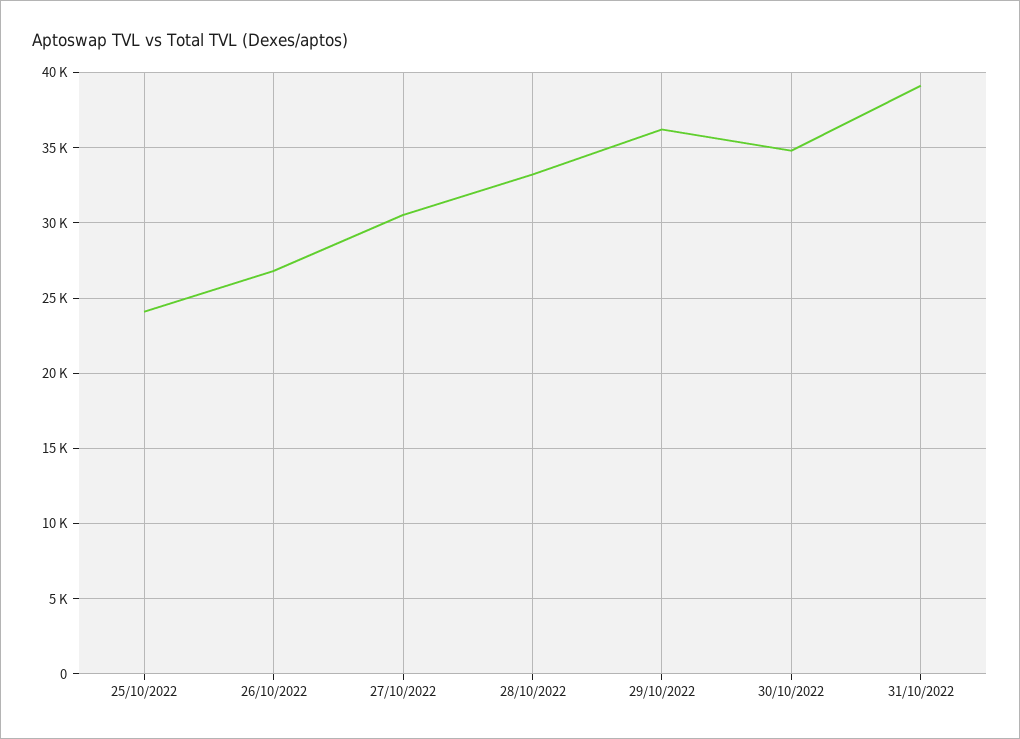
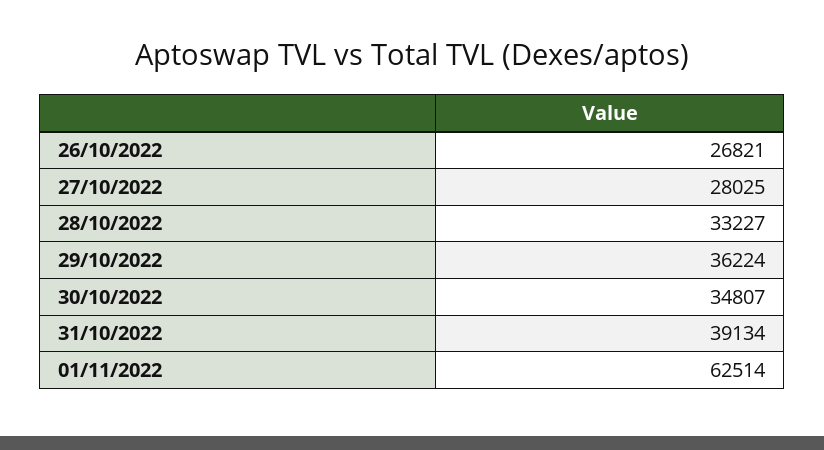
25/10/2022: 24000 -> none
27/10/2022: 30500 -> 28025
01/11/2022: none -> 62514

